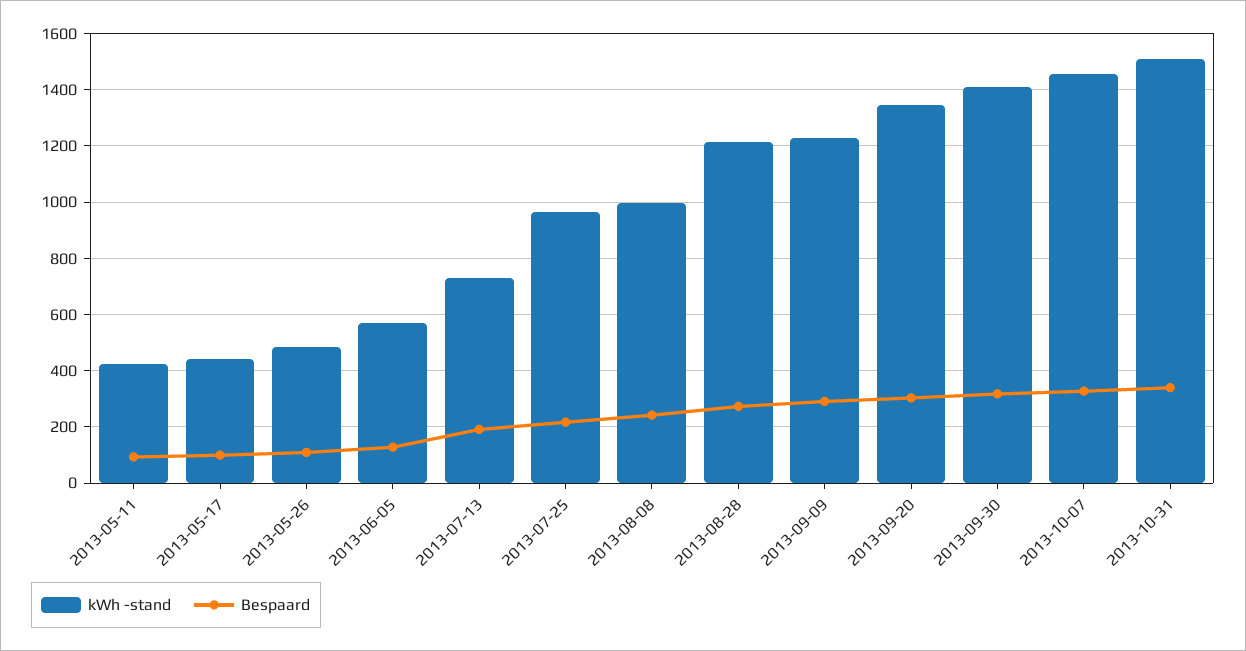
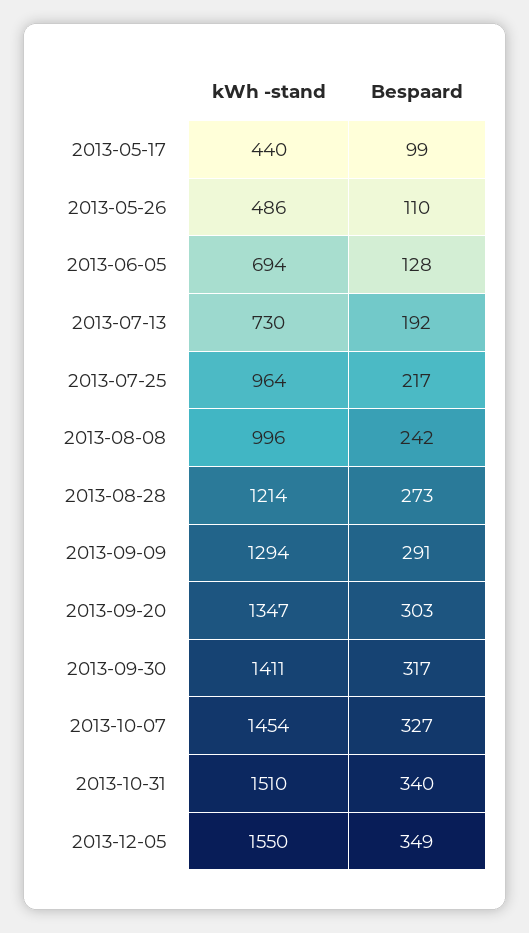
kWh -stand, 2013-05-11: 425 -> none
Bespaard, 2013-05-11: 100 -> none
kWh -stand, 2013-06-05: 575 -> 694
kWh -stand, 2013-09-09: 1225 -> 1294
kWh -stand, 2013-12-05: none -> 1550
Bespaard, 2013-12-05: none -> 349

